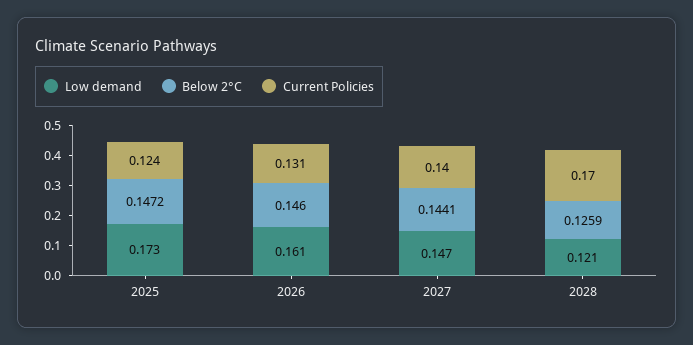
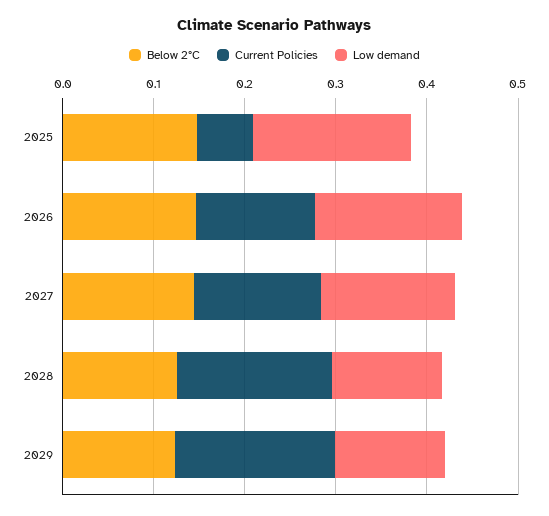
Current Policies, 2025: 0.124 -> 0.06
Below 2°C, 2029: none -> 0.12
Current Policies, 2029: none -> 0.18
Low demand, 2029: none -> 0.12

